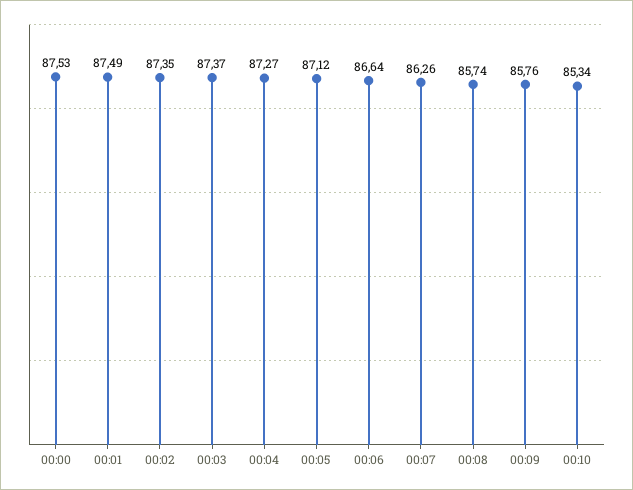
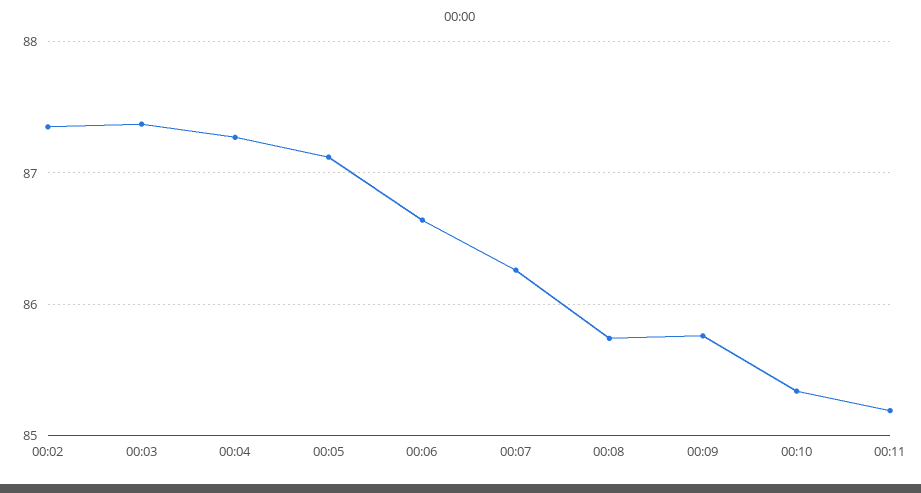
00:00: 87.53 -> none
00:01: 87.49 -> none
00:11: none -> 85.2

